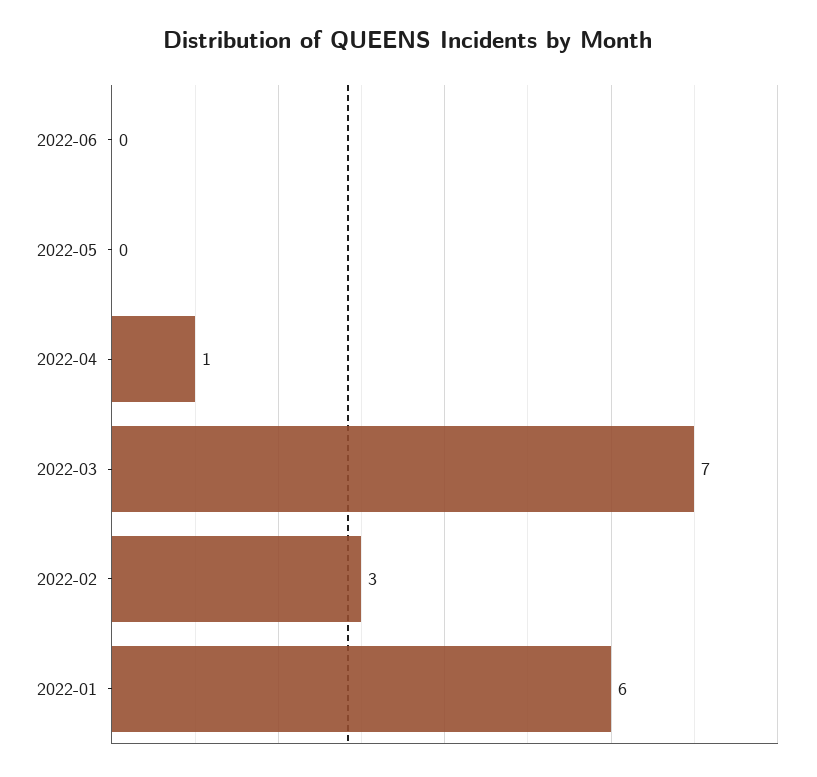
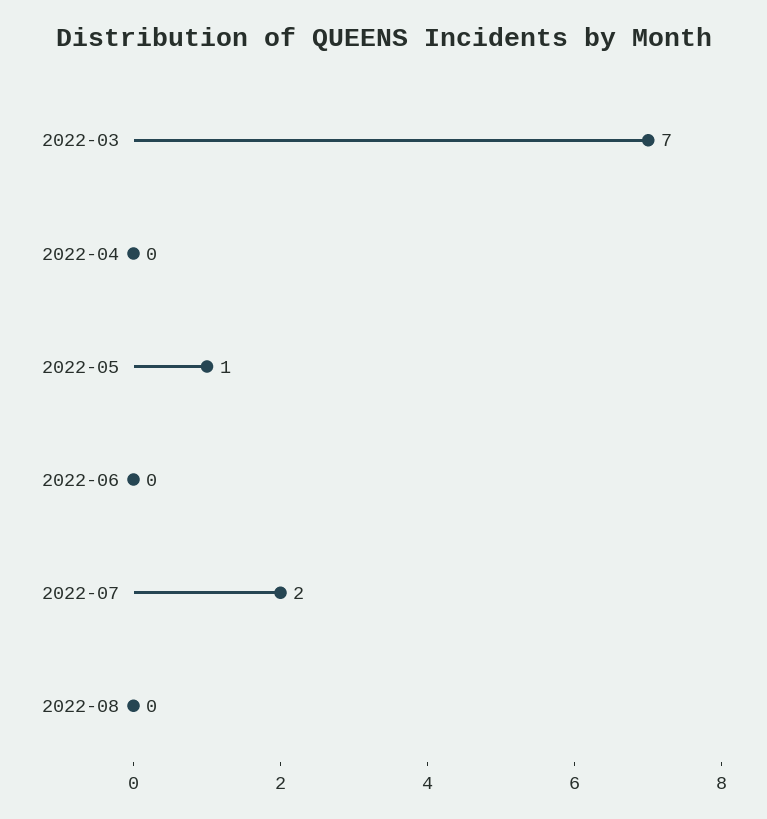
2022-05: 0 -> 1
2022-04: 1 -> 0
2022-02: 3 -> none
2022-01: 6 -> none
2022-07: none -> 2
2022-08: none -> 0

